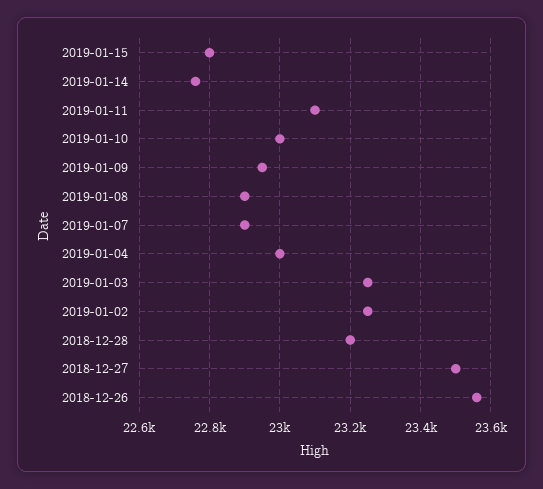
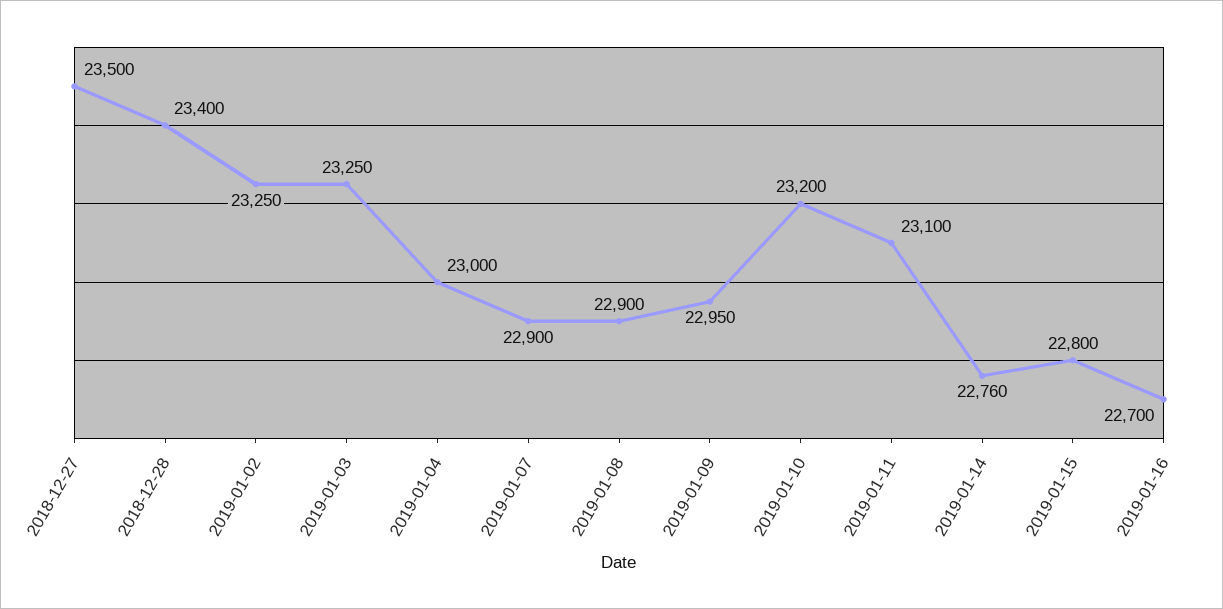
2019-01-10: 23000 -> 23200
2018-12-28: 23200 -> 23400
2018-12-26: 23560 -> none
2019-01-16: none -> 22700

